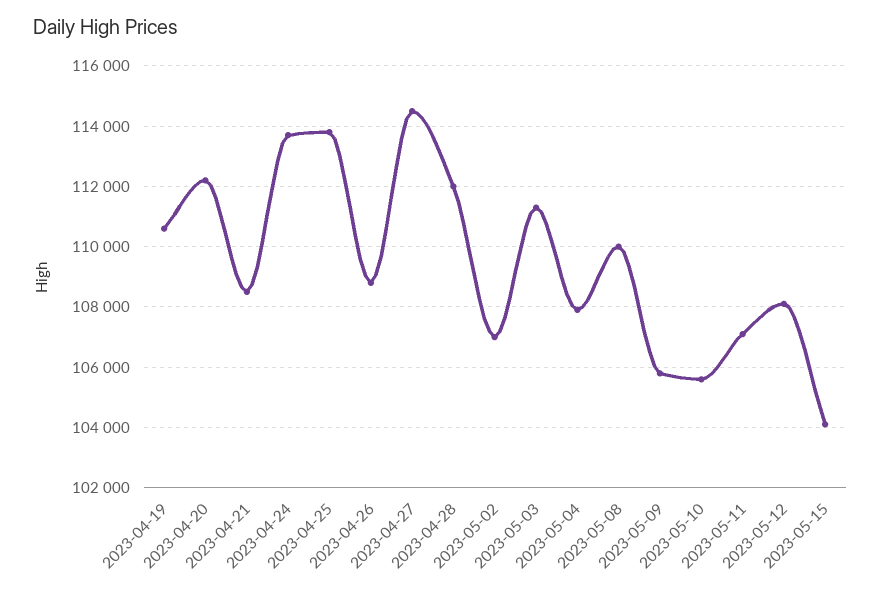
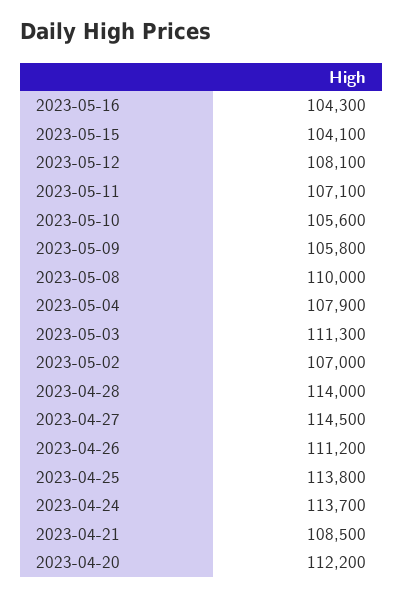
2023-04-19: 110600 -> none
2023-04-26: 108800 -> 111200
2023-04-28: 112000 -> 114000
2023-05-16: none -> 104300

